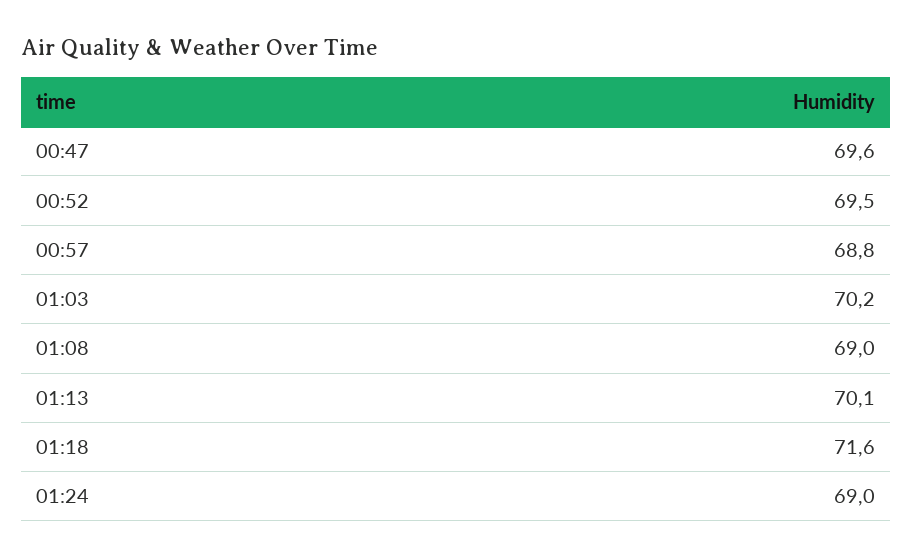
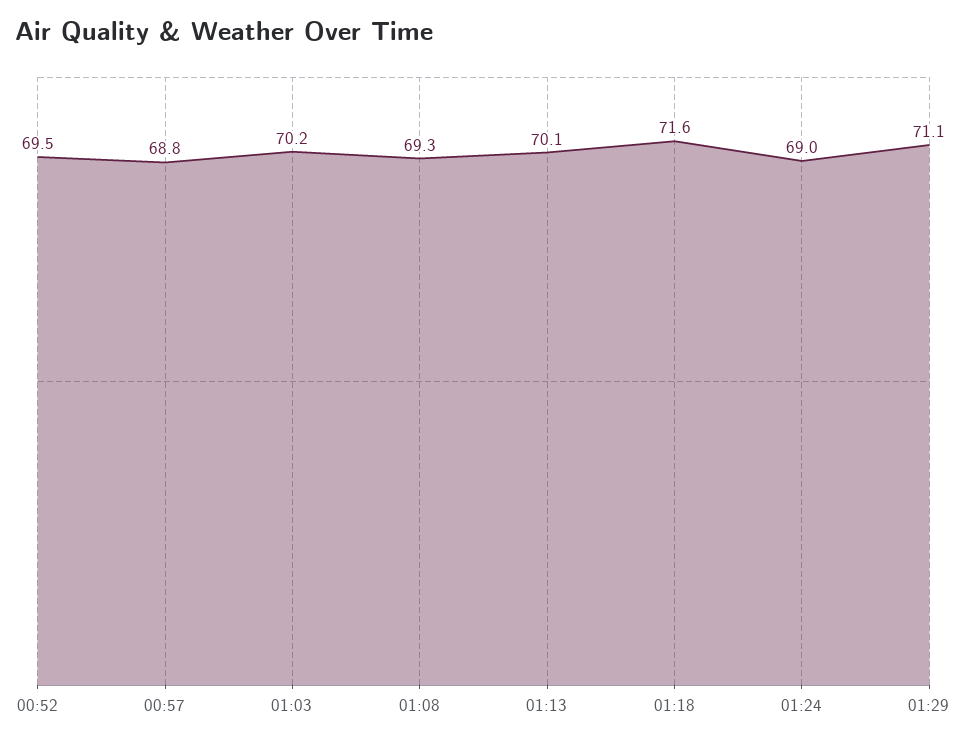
00:47: 69.6 -> none
01:08: 69 -> 69.3
01:29: none -> 71.1

